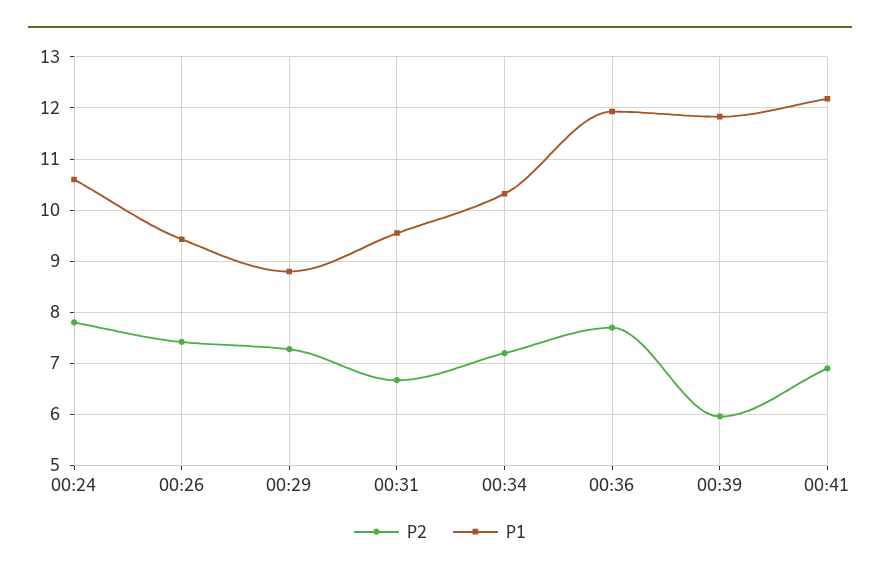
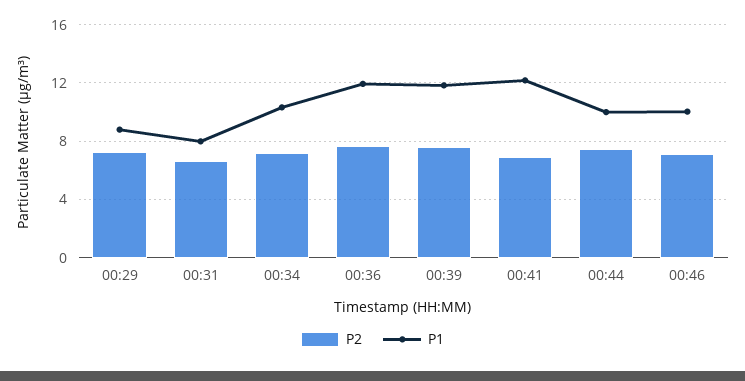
P2, 00:24: 7.8 -> none
P1, 00:24: 10.6 -> none
P2, 00:26: 7.4 -> none
P1, 00:26: 9.4 -> none
P1, 00:31: 9.6 -> 8
P2, 00:39: 6 -> 7.5
P2, 00:44: none -> 7.5
P1, 00:44: none -> 10
P2, 00:46: none -> 7
P1, 00:46: none -> 10

